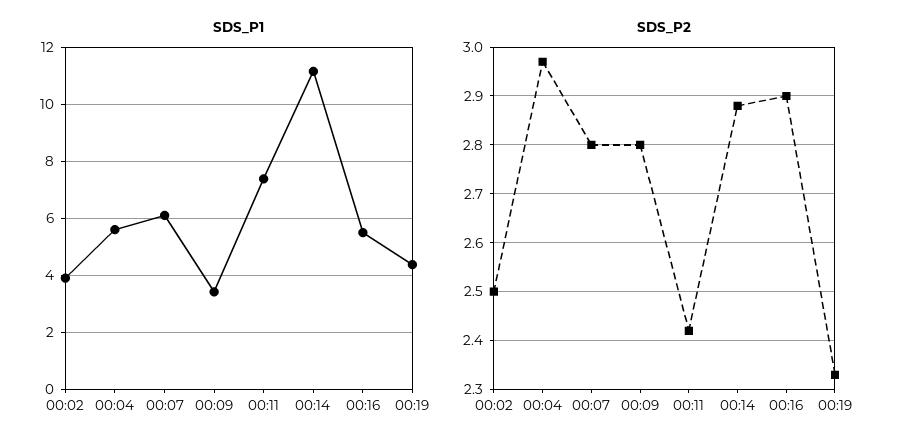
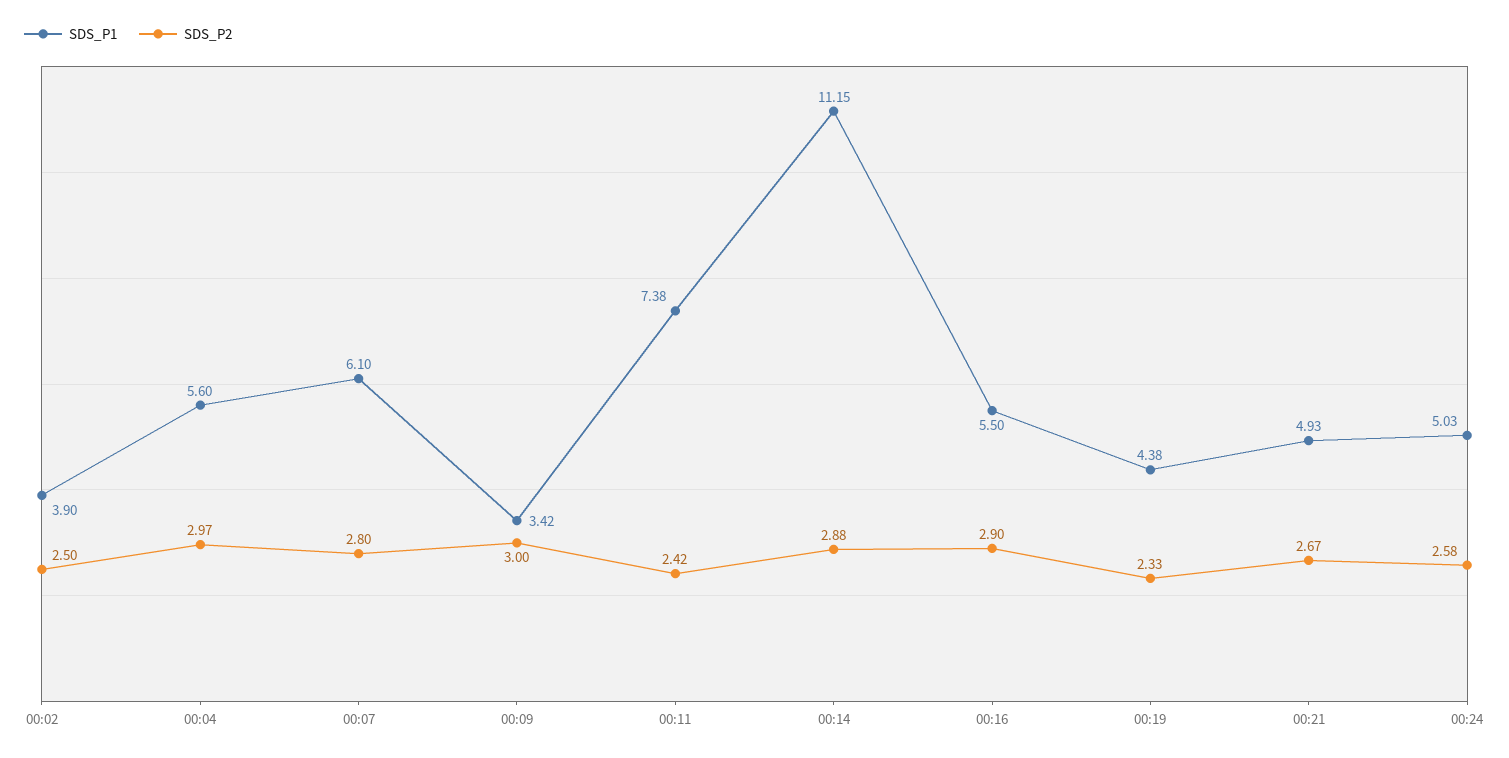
SDS_P2, 00:09: 2.8 -> 3
SDS_P1, 00:21: none -> 4.93
SDS_P2, 00:21: none -> 2.67
SDS_P1, 00:24: none -> 5.03
SDS_P2, 00:24: none -> 2.58

